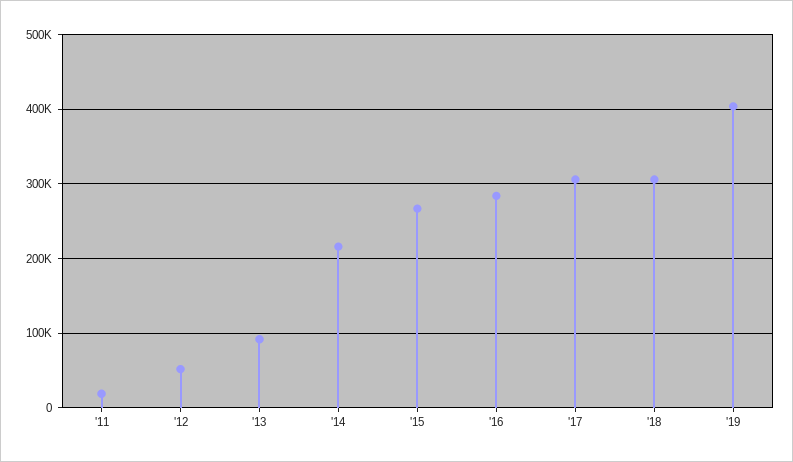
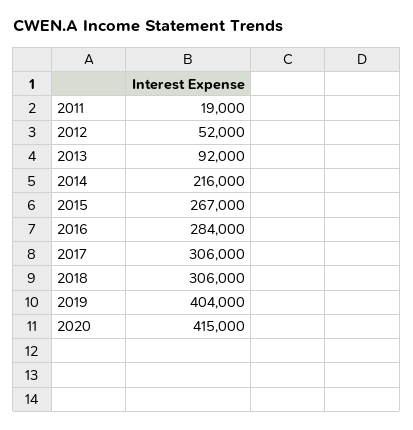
2020: none -> 415000

